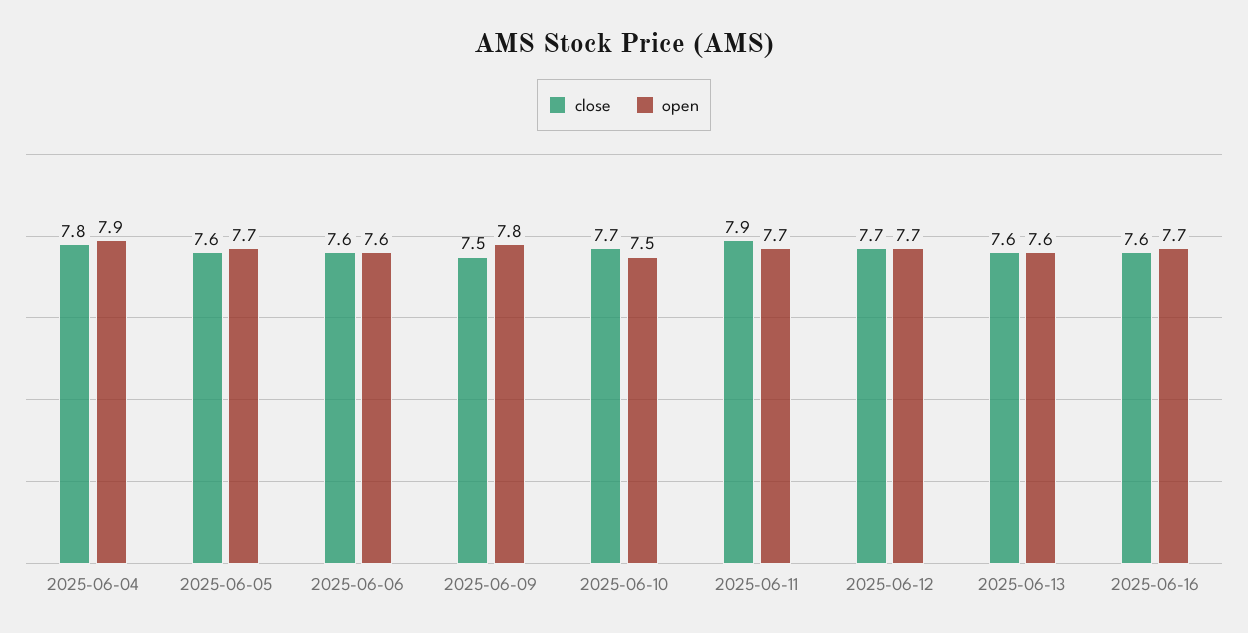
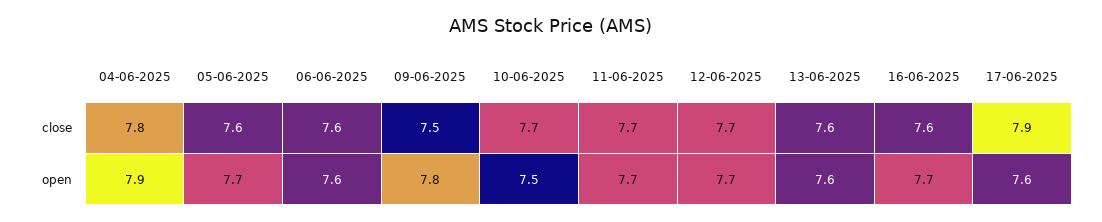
close, 2025-06-11: 7.9 -> 7.7
close, 17-06-2025: none -> 7.9
open, 17-06-2025: none -> 7.6

